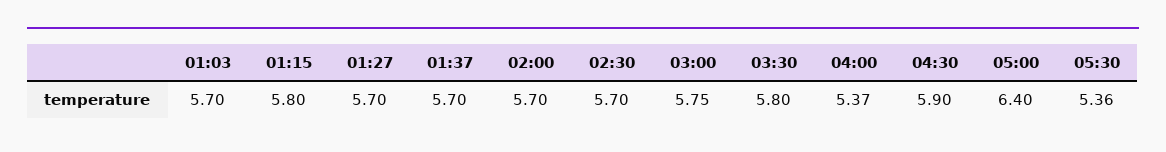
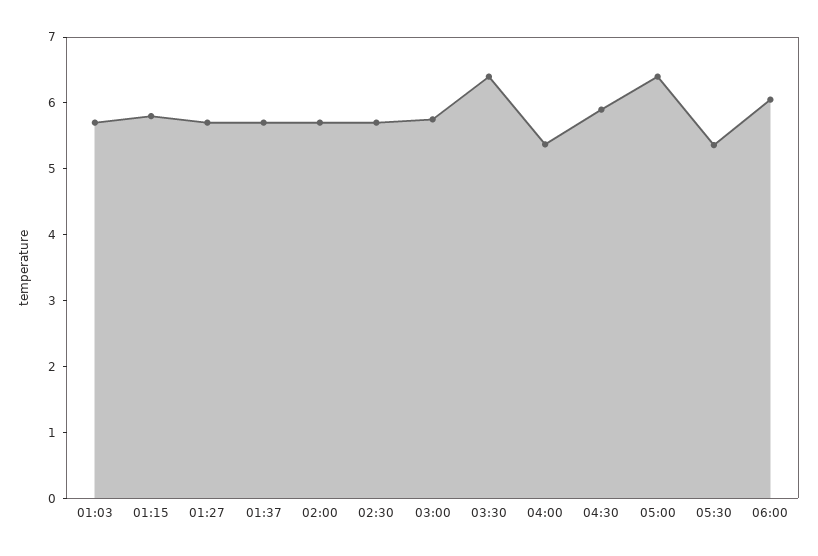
03:30: 5.8 -> 6.4
06:00: none -> 6

